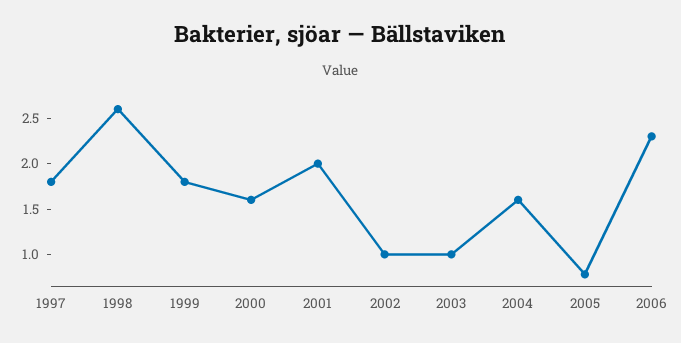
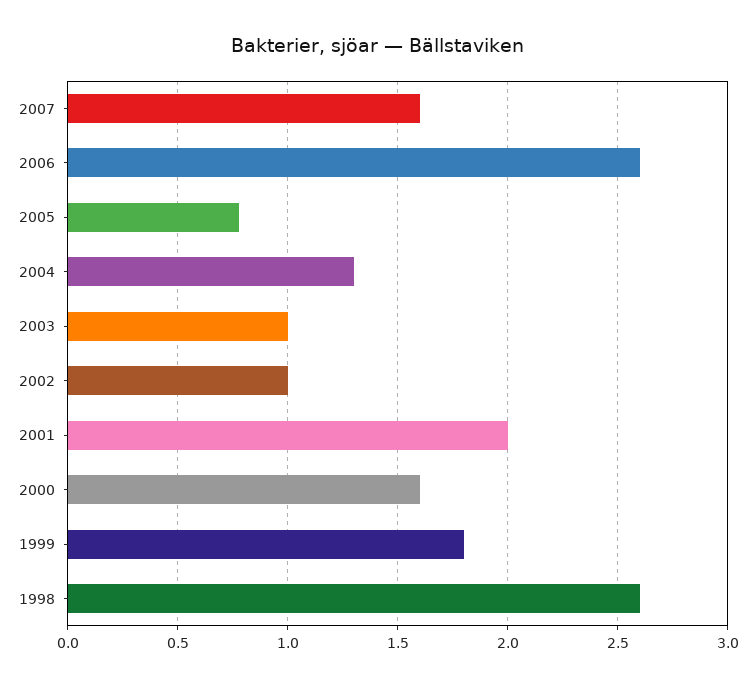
1997: 1.8 -> none
2004: 1.6 -> 1.3
2006: 2.3 -> 2.6
2007: none -> 1.6

